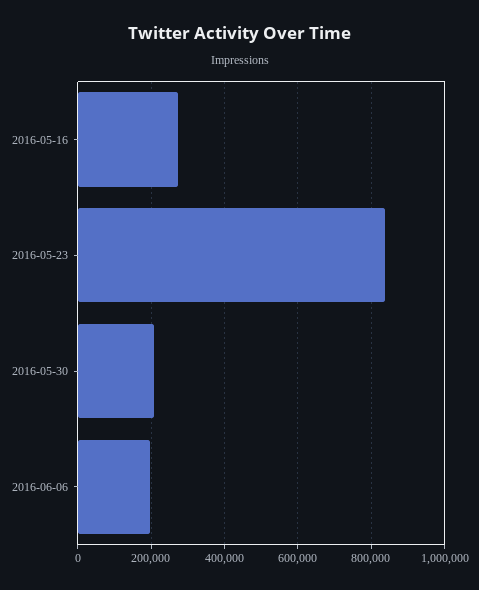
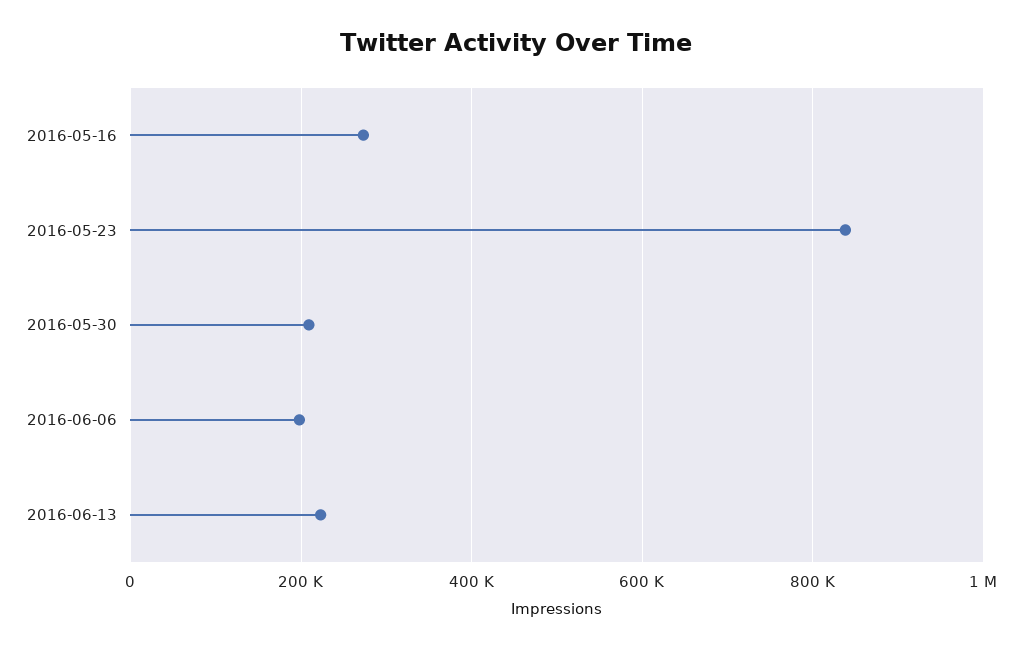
2016-06-13: none -> 220000

